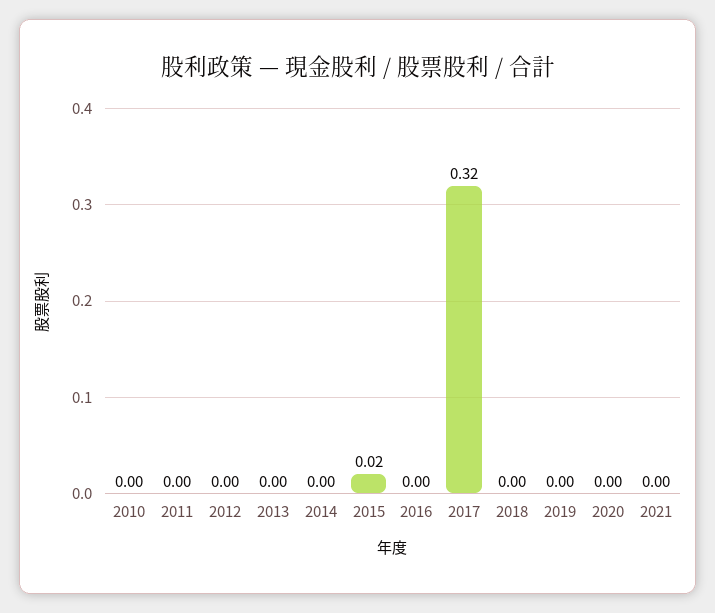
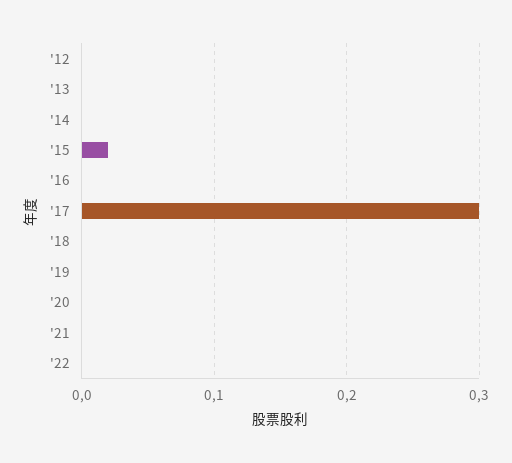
2010: 0 -> none
2011: 0 -> none
2017: 0.32 -> 0.3
'22: none -> 0

